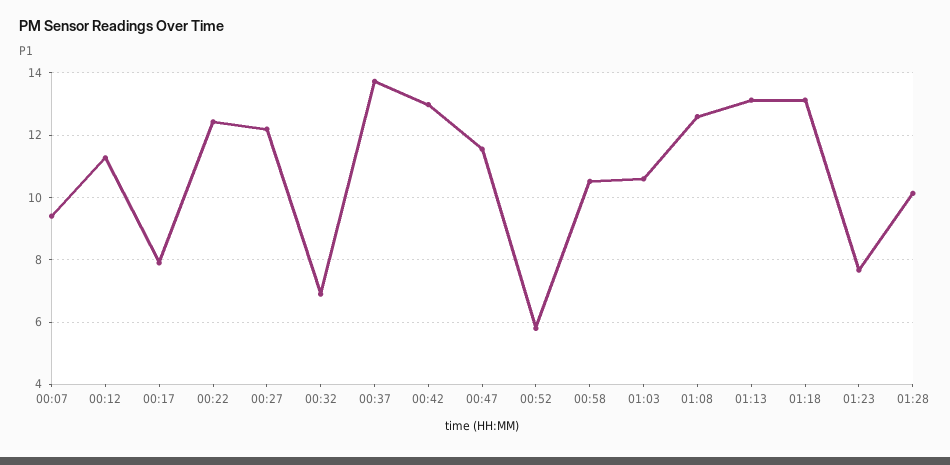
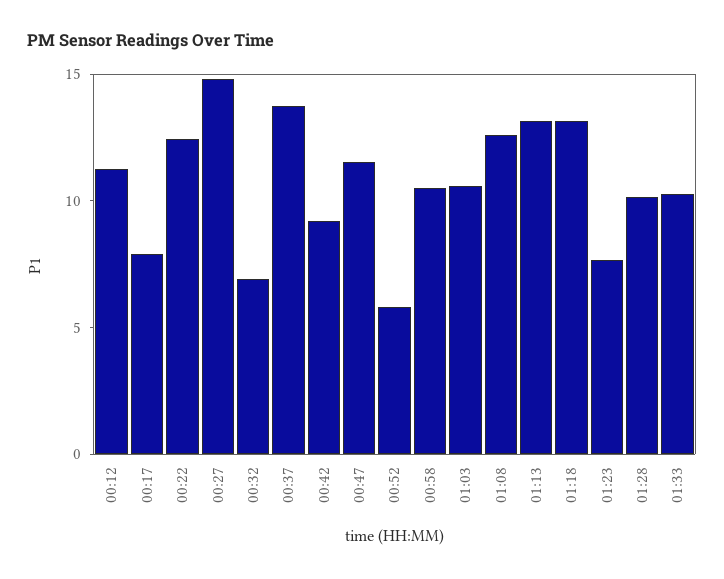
00:07: 9.4 -> none
00:27: 12.2 -> 15
00:42: 13 -> 9
01:33: none -> 10

